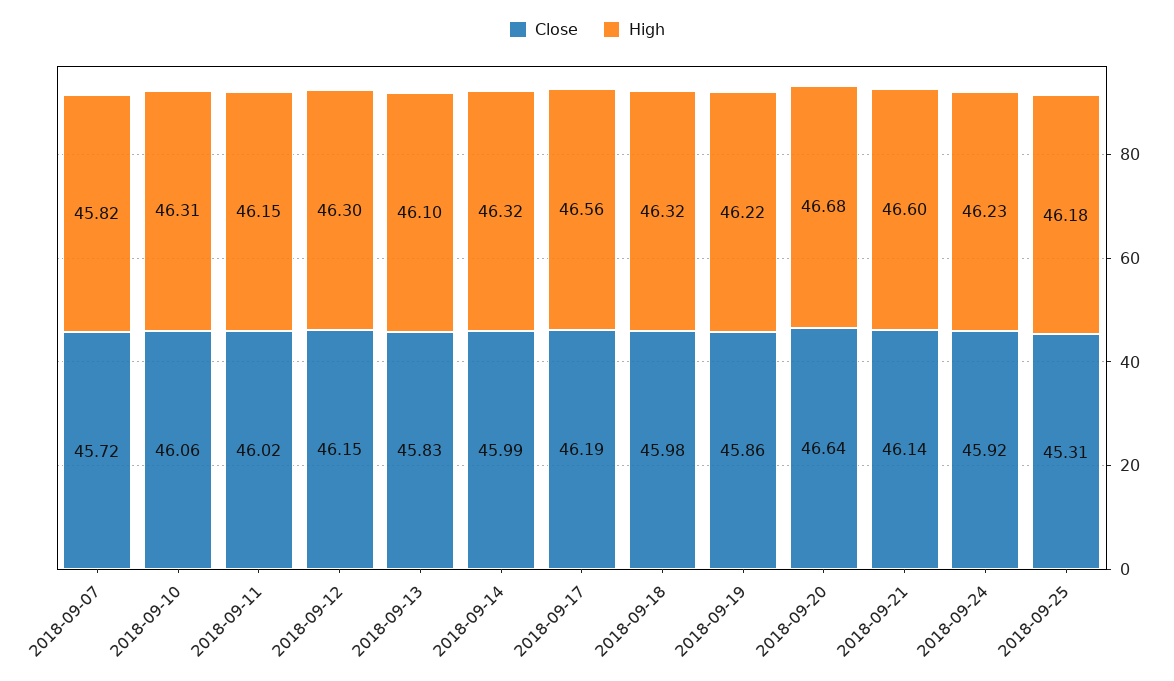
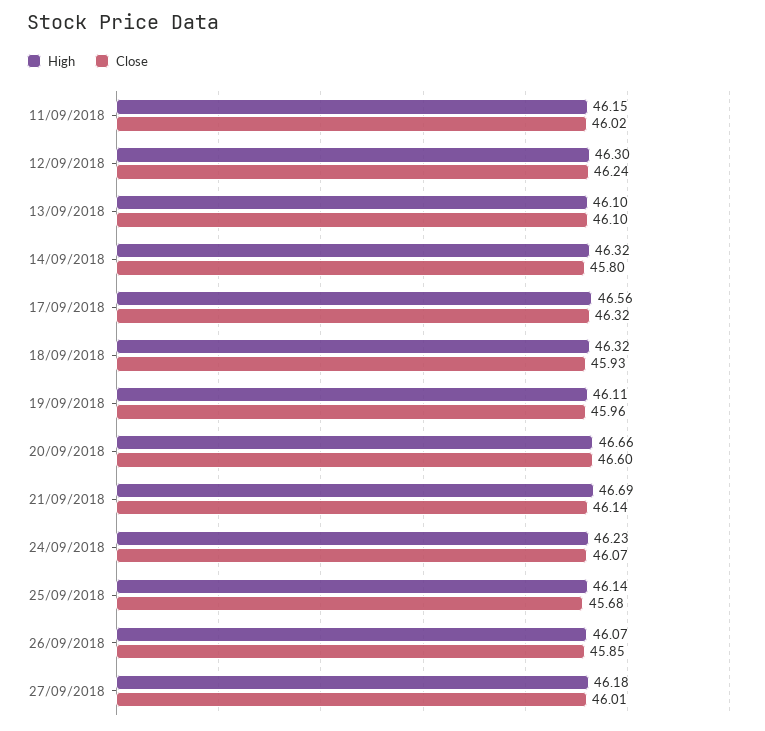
Close, 2018-09-07: 45.72 -> none
High, 2018-09-07: 45.82 -> none
Close, 2018-09-10: 46.06 -> none
High, 2018-09-10: 46.31 -> none
Close, 2018-09-12: 46.15 -> 46.24
Close, 2018-09-13: 45.83 -> 46.1
Close, 2018-09-14: 45.99 -> 45.8
Close, 2018-09-17: 46.19 -> 46.32
Close, 2018-09-18: 45.98 -> 45.93
Close, 2018-09-19: 45.86 -> 45.96
High, 2018-09-19: 46.22 -> 46.11
Close, 2018-09-20: 46.64 -> 46.6
High, 2018-09-20: 46.68 -> 46.66
High, 2018-09-21: 46.6 -> 46.69
Close, 2018-09-24: 45.92 -> 46.07
Close, 2018-09-25: 45.31 -> 45.68
High, 2018-09-25: 46.18 -> 46.14
High, 26/09/2018: none -> 46.07
Close, 26/09/2018: none -> 45.85
High, 27/09/2018: none -> 46.18
Close, 27/09/2018: none -> 46.01

